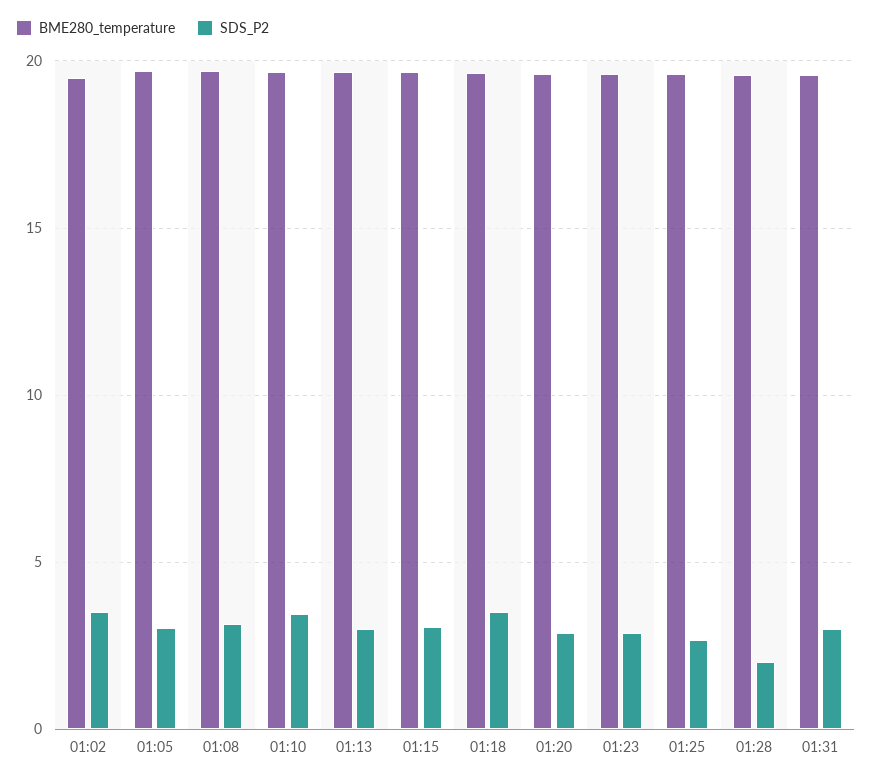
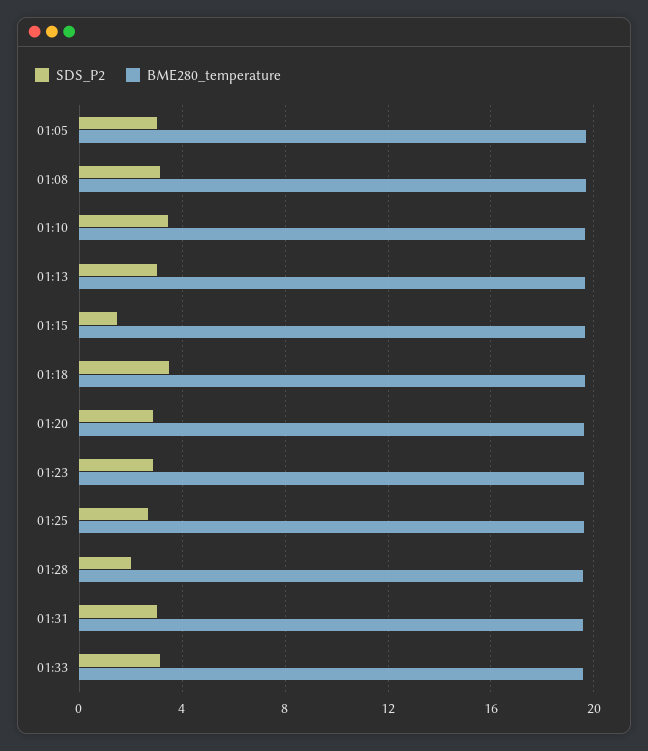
BME280_temperature, 01:02: 19.5 -> none
SDS_P2, 01:02: 3.5 -> none
SDS_P2, 01:15: 3 -> 1.5
SDS_P2, 01:33: none -> 3
BME280_temperature, 01:33: none -> 19.5

